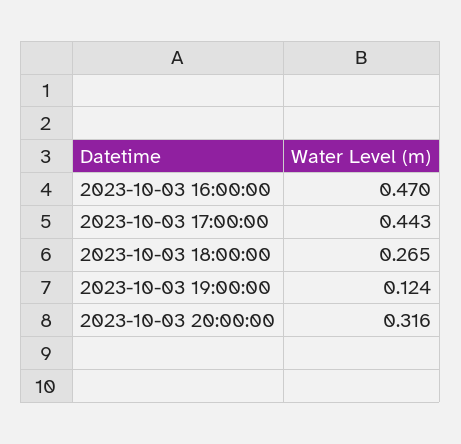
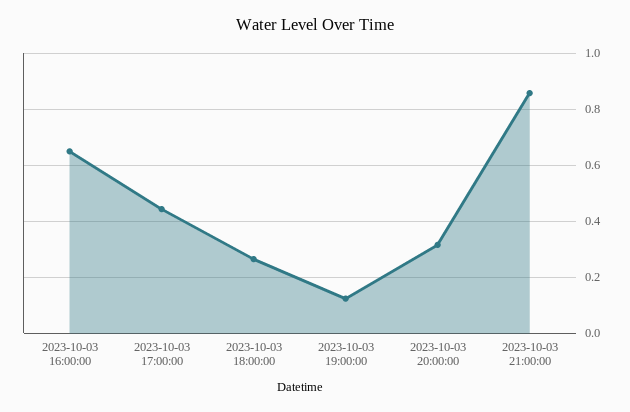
2023-10-03 16:00:00: 0.47 -> 0.65
2023-10-03 21:00:00: none -> 0.85

